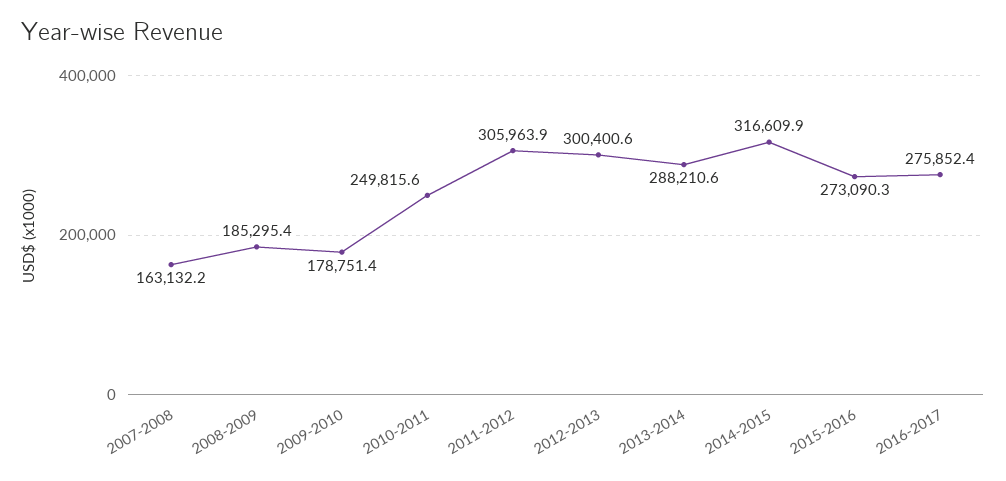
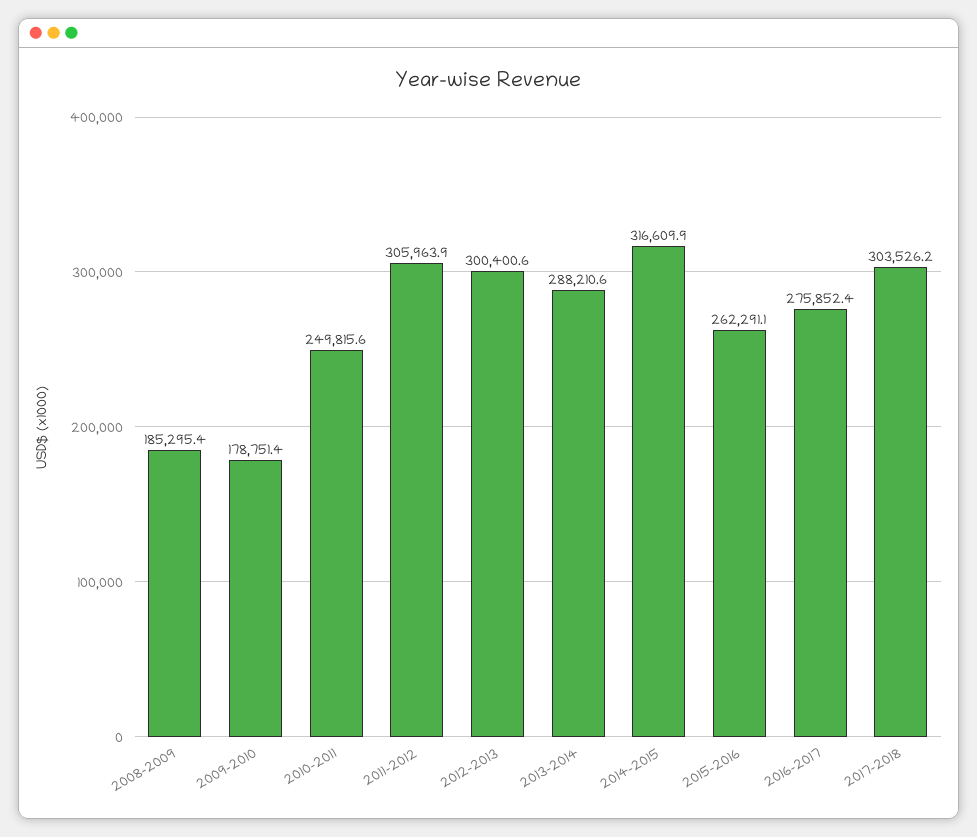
2007-2008: 163132.2 -> none
2015-2016: 273090.3 -> 262291.1
2017-2018: none -> 303526.2

